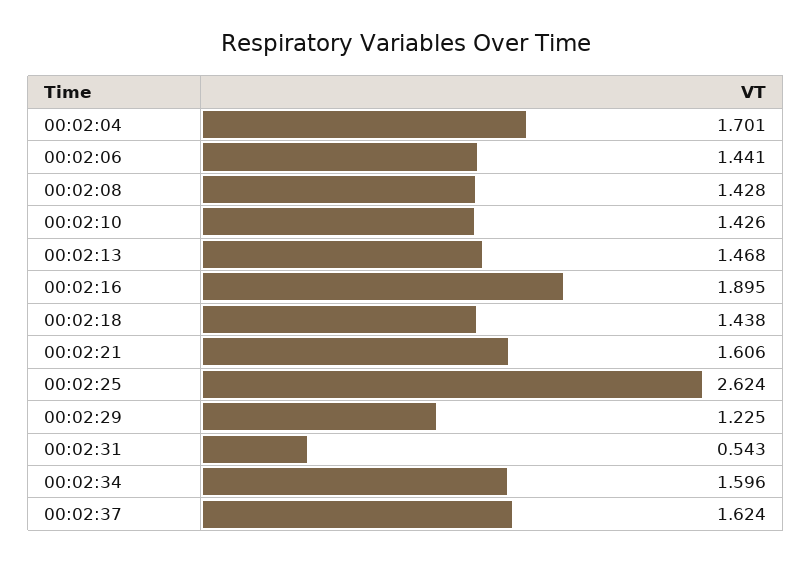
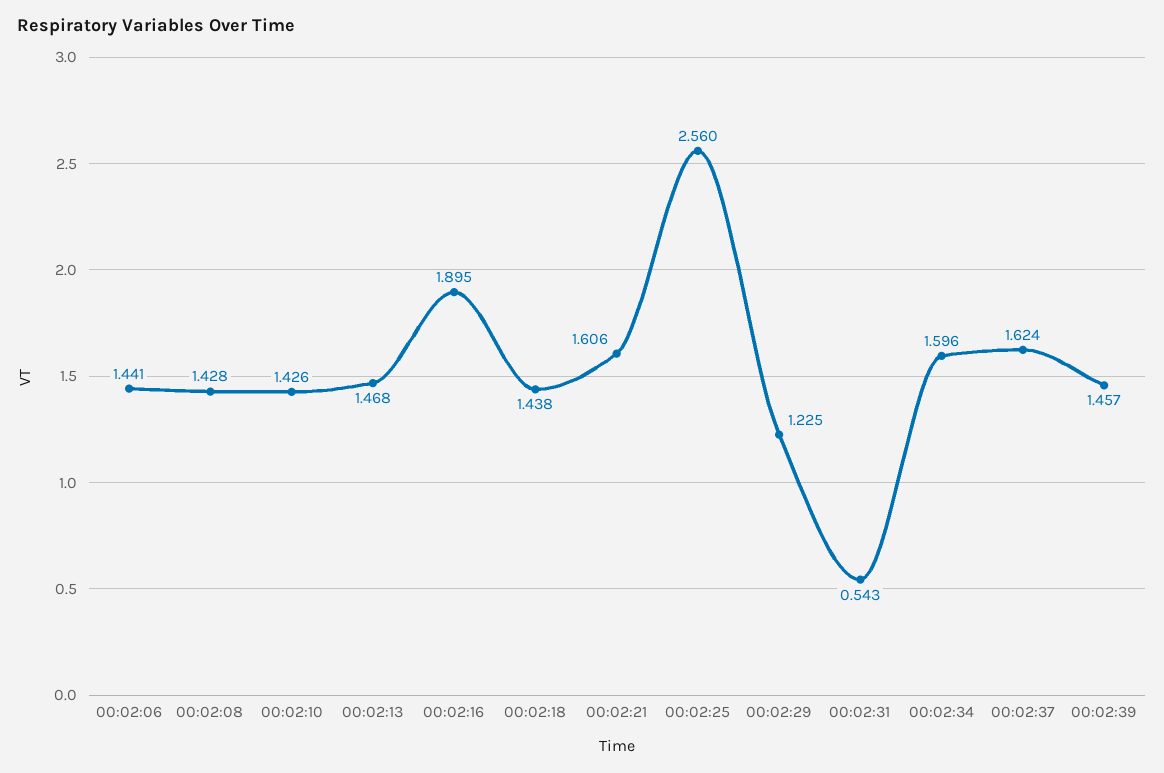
00:02:04: 1.701 -> none
00:02:25: 2.624 -> 2.56
00:02:39: none -> 1.457

